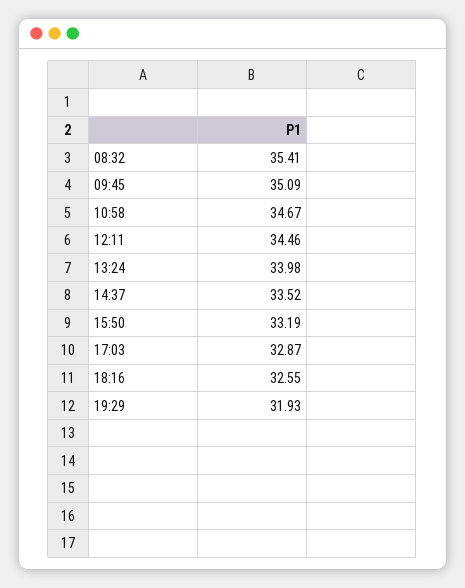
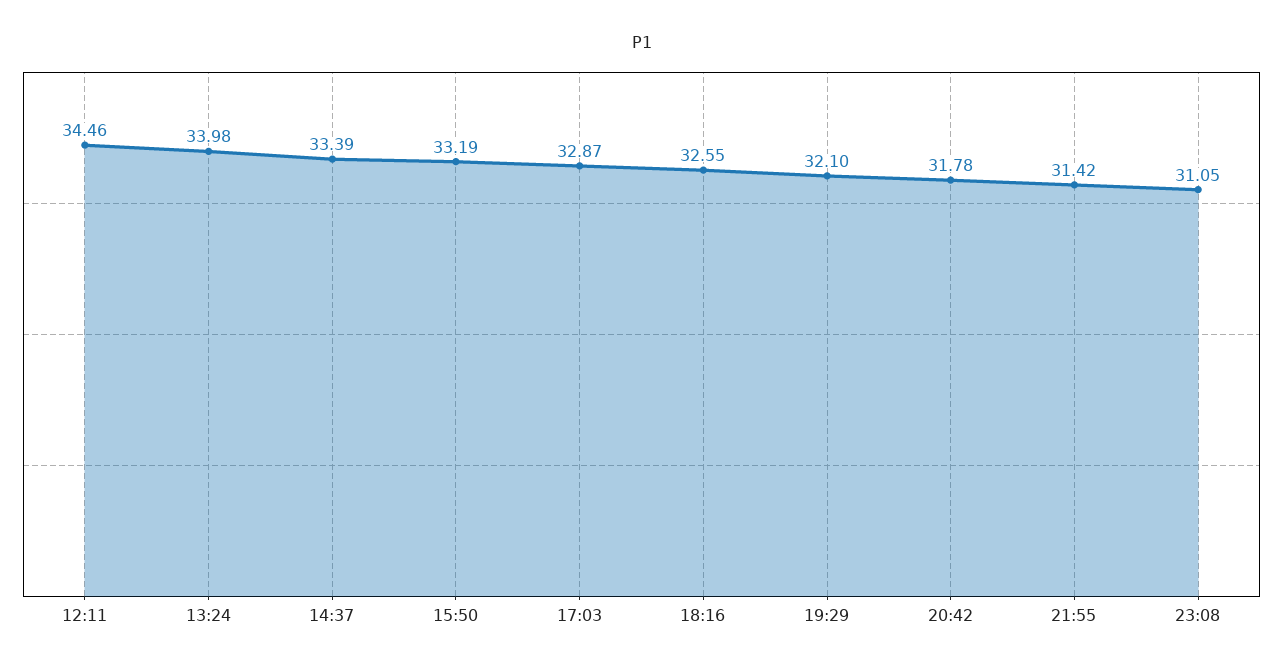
08:32: 35.41 -> none
09:45: 35.09 -> none
10:58: 34.67 -> none
14:37: 33.52 -> 33.39
19:29: 31.93 -> 32.1
20:42: none -> 31.78
21:55: none -> 31.42
23:08: none -> 31.05

